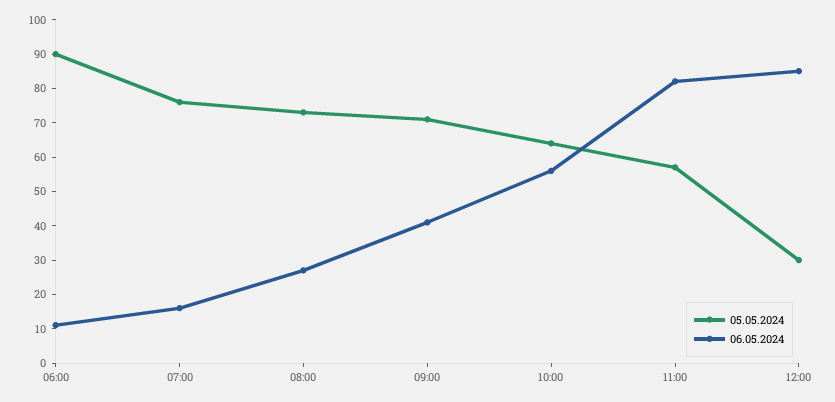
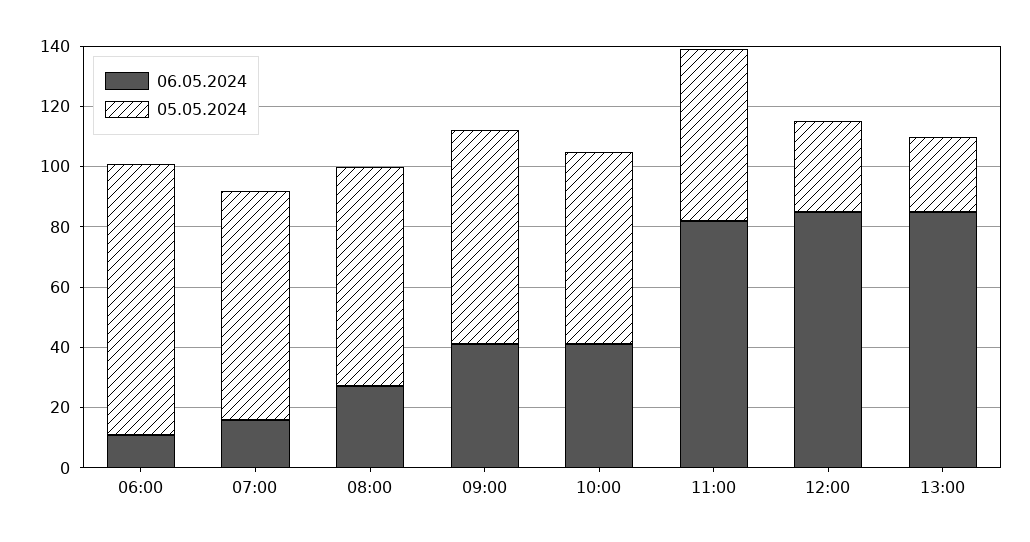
06.05.2024, 10:00: 55 -> 40
06.05.2024, 13:00: none -> 85
05.05.2024, 13:00: none -> 25

